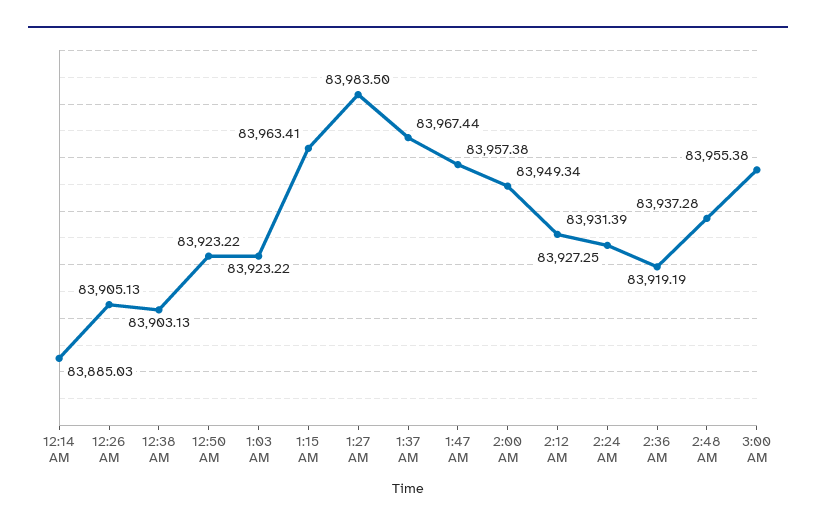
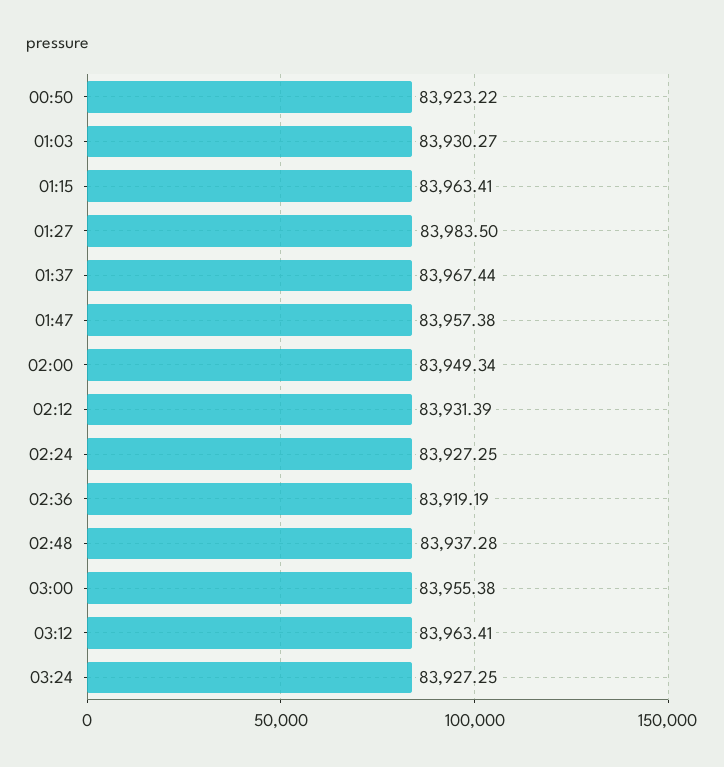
12:14 AM: 83885.03 -> none
12:26 AM: 83905.13 -> none
12:38 AM: 83903.13 -> none
1:03 AM: 83923.22 -> 83930.27
03:12: none -> 83963.41
03:24: none -> 83927.25

